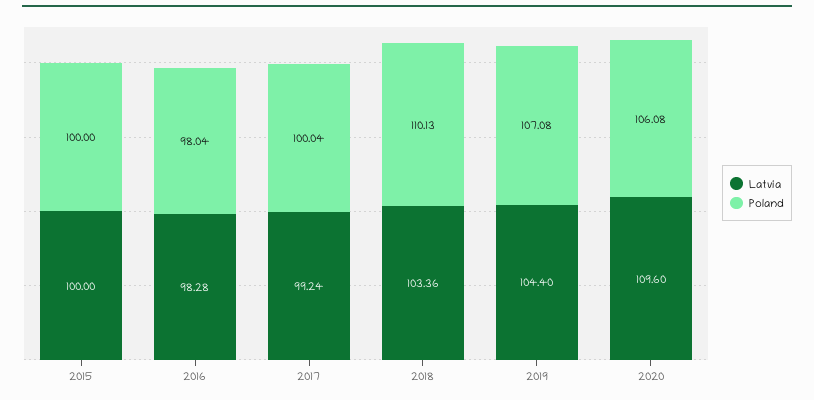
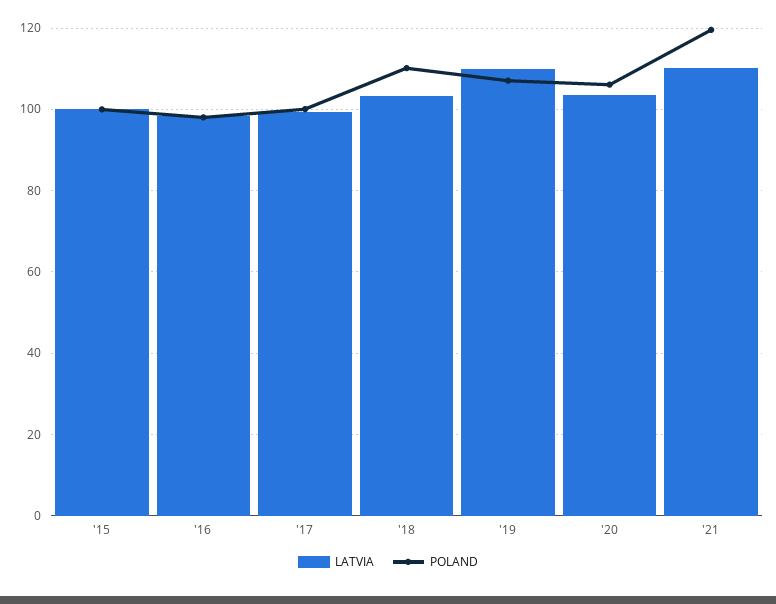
Latvia, 2019: 104.4 -> 110
Latvia, 2020: 109.6 -> 104
Latvia, '21: none -> 110
Poland, '21: none -> 120

